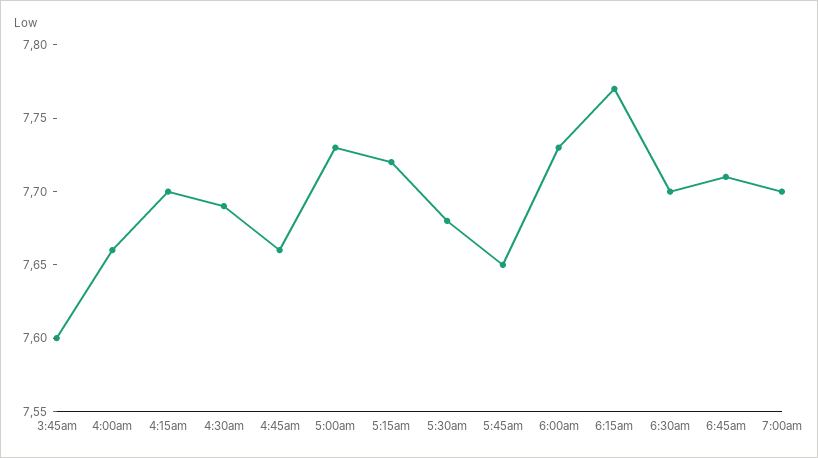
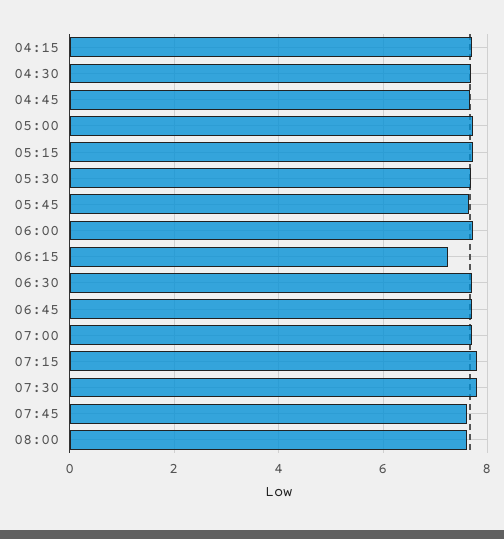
3:45am: 7.6 -> none
4:00am: 7.66 -> none
6:15am: 7.77 -> 7.2
07:15: none -> 7.8
07:30: none -> 7.8
07:45: none -> 7.6
08:00: none -> 7.6

